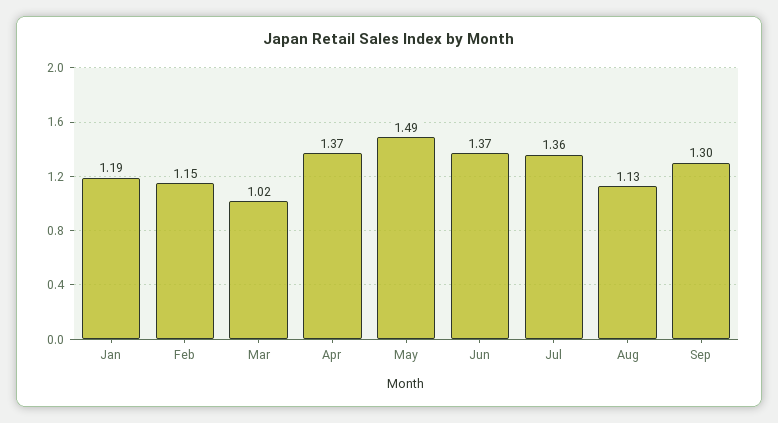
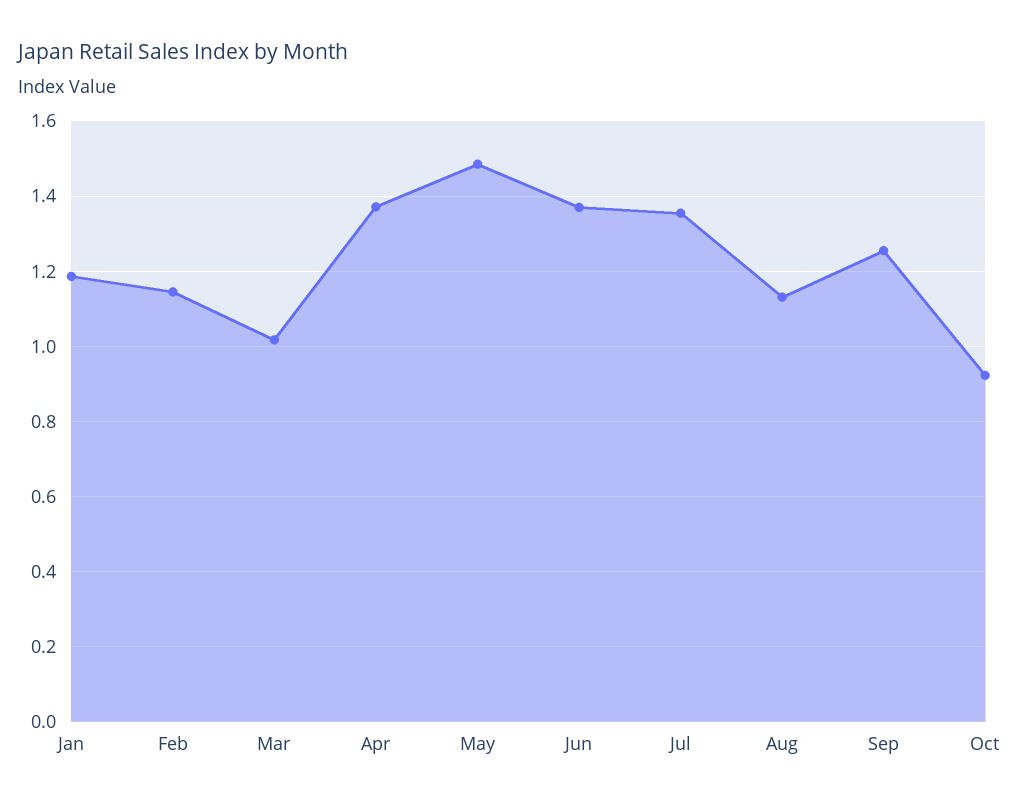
Sep: 1.3 -> 1.26
Oct: none -> 0.92

